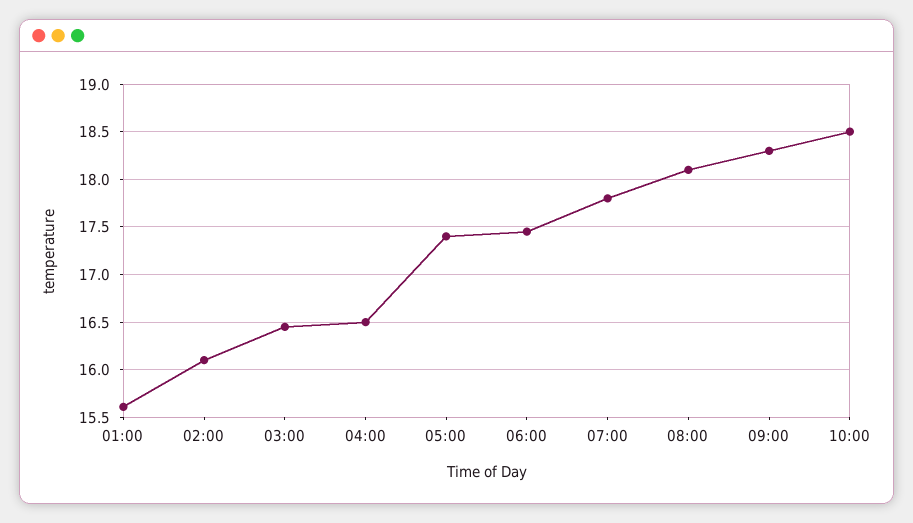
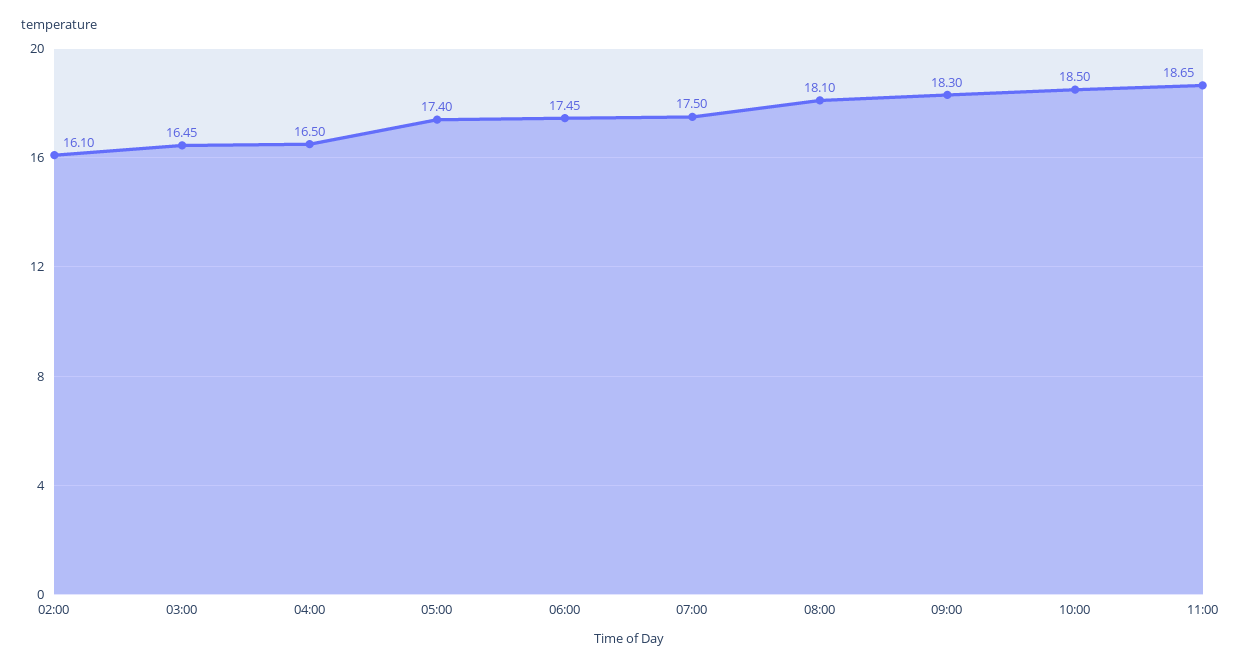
01:00: 15.6 -> none
07:00: 17.8 -> 17.5
11:00: none -> 18.65

